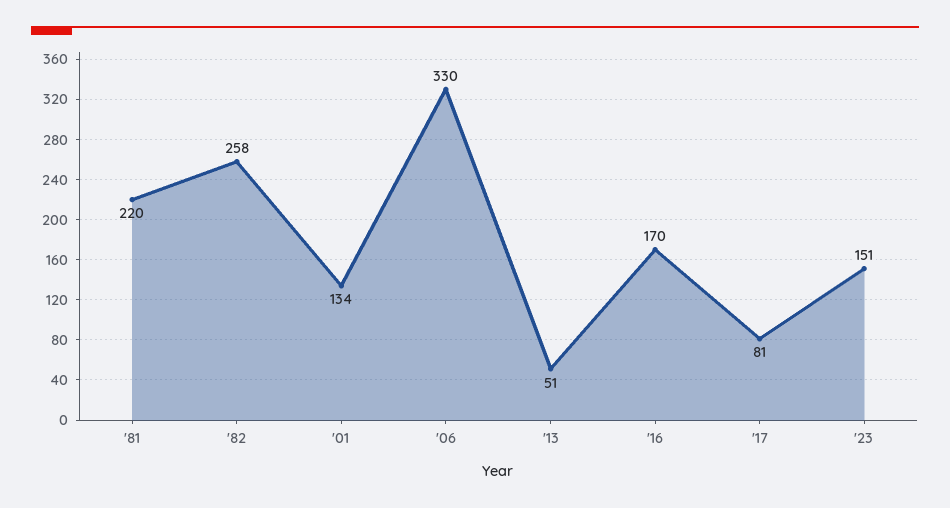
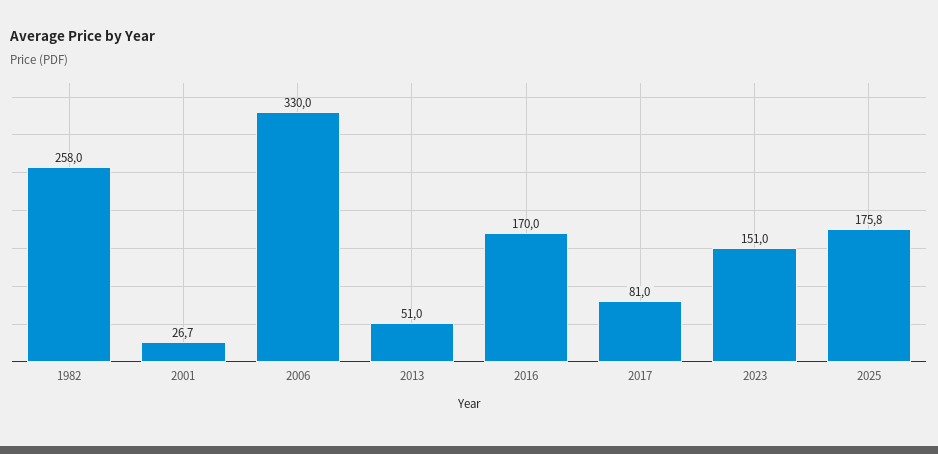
'81: 220 -> none
'01: 134 -> 26.7
2025: none -> 175.8

